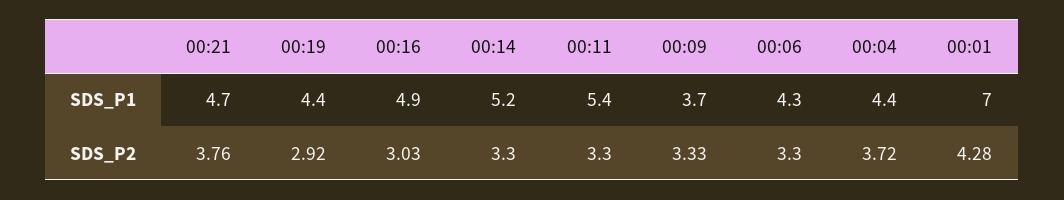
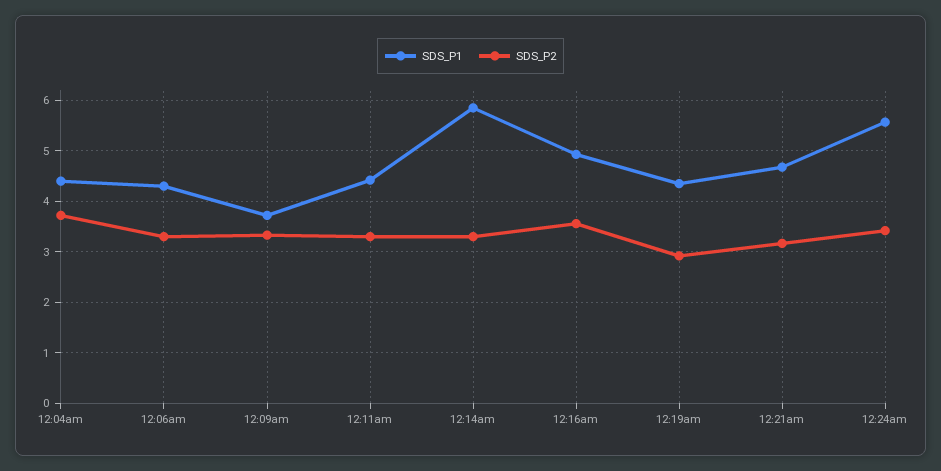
SDS_P1, 00:14: 5.2 -> 5.8
SDS_P1, 00:11: 5.4 -> 4.4
SDS_P1, 00:01: 7 -> none
SDS_P2, 00:21: 3.76 -> 3.2
SDS_P2, 00:16: 3.03 -> 3.6
SDS_P2, 00:01: 4.28 -> none
SDS_P1, 12:24am: none -> 5.6
SDS_P2, 12:24am: none -> 3.4

